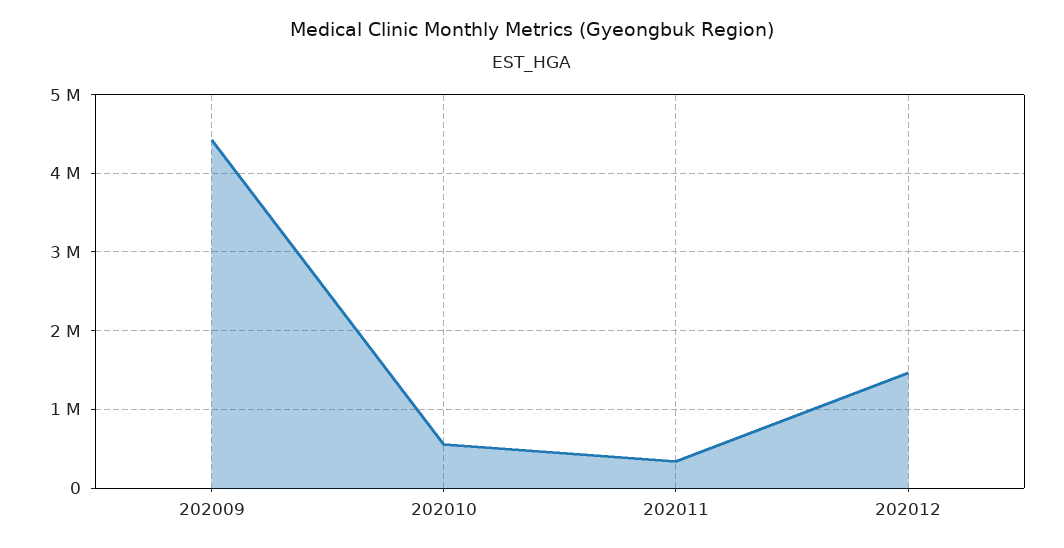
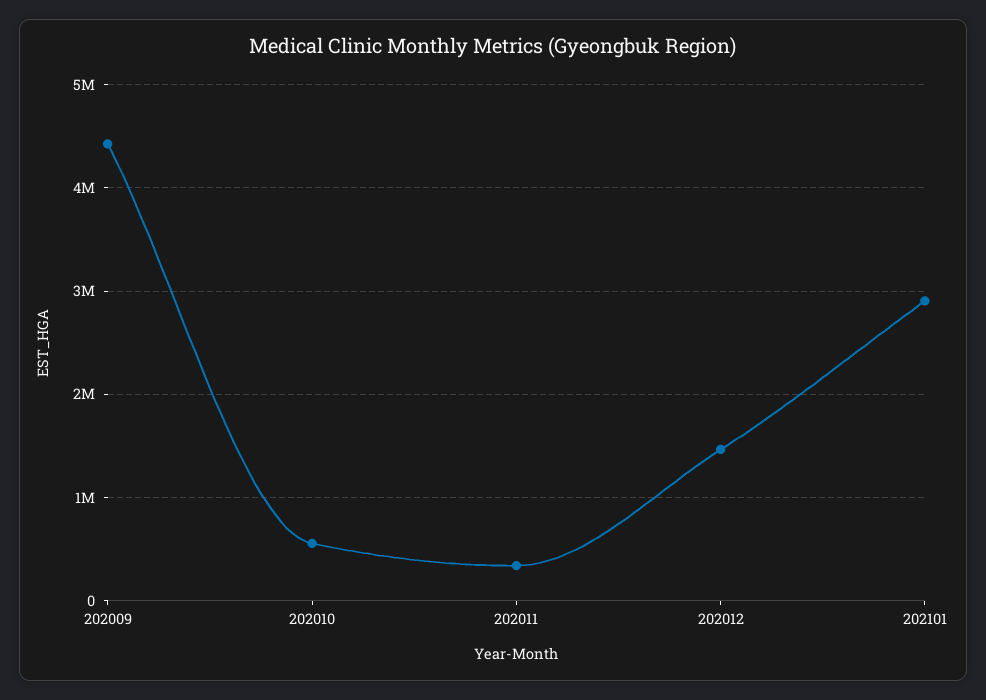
202101: none -> 2900000

